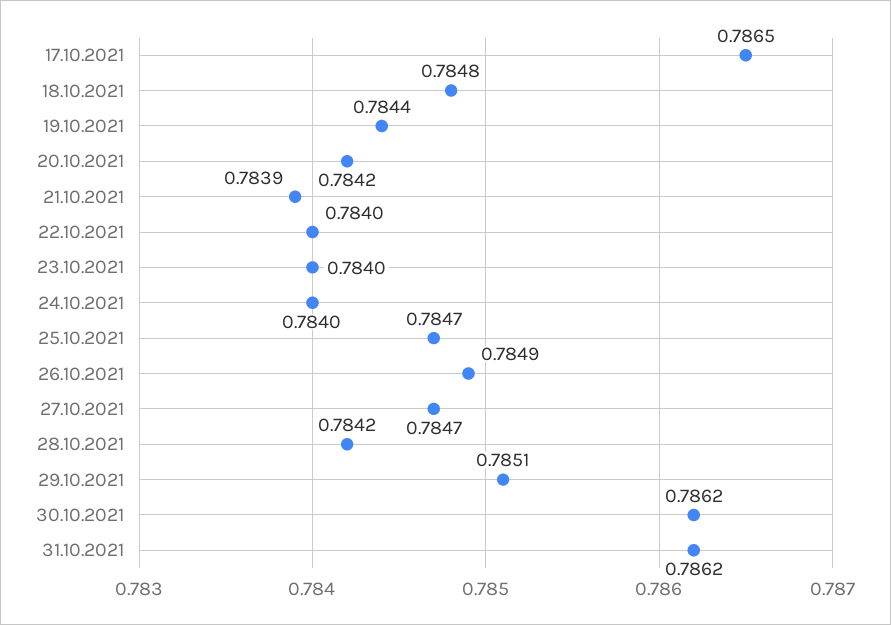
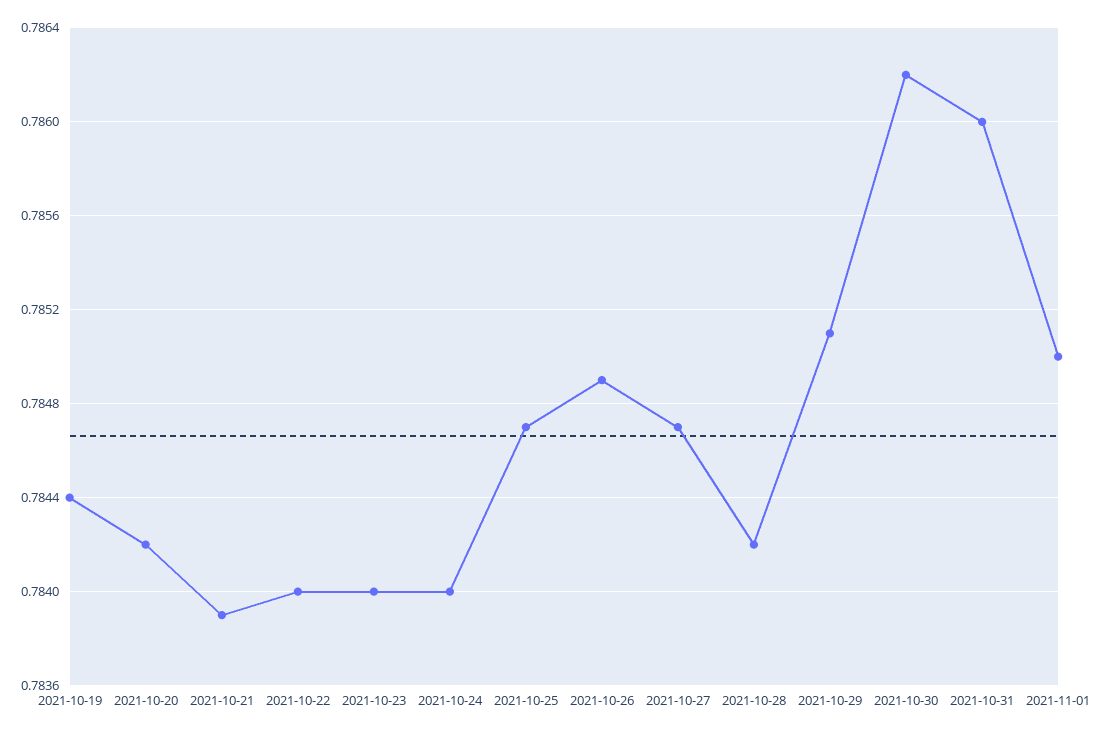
17.10.2021: 0.7865 -> none
18.10.2021: 0.7848 -> none
31.10.2021: 0.7862 -> 0.786
2021-11-01: none -> 0.785

